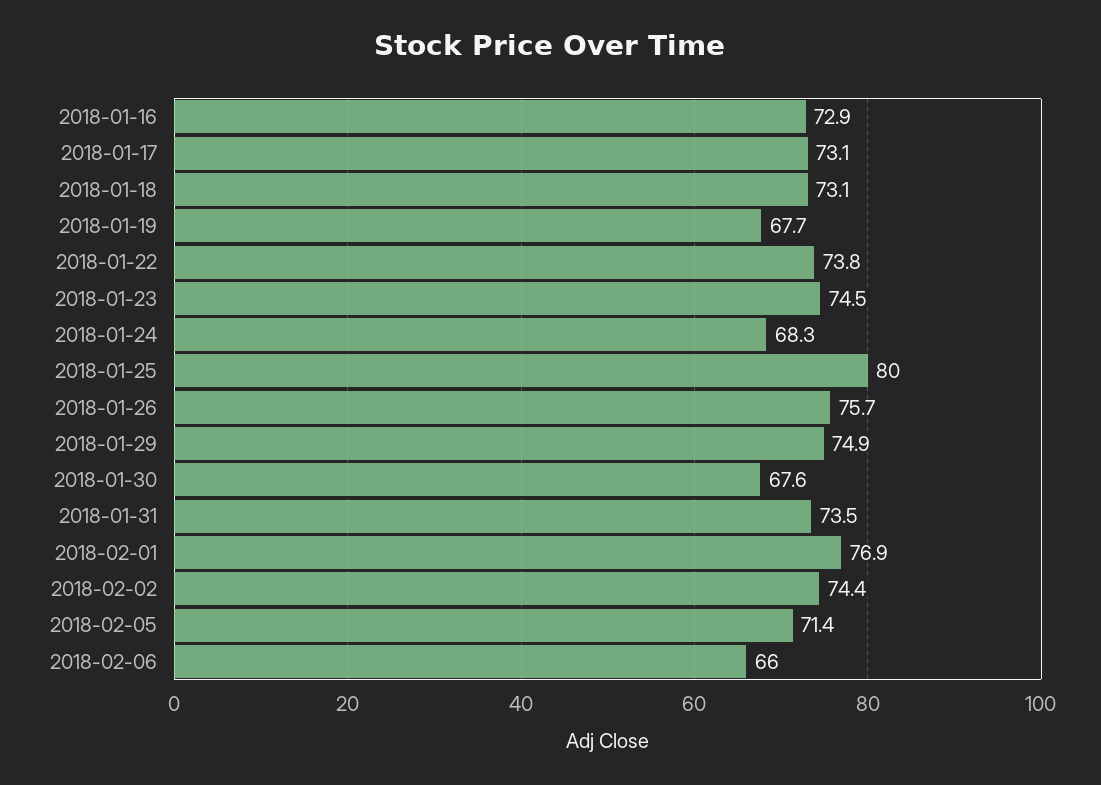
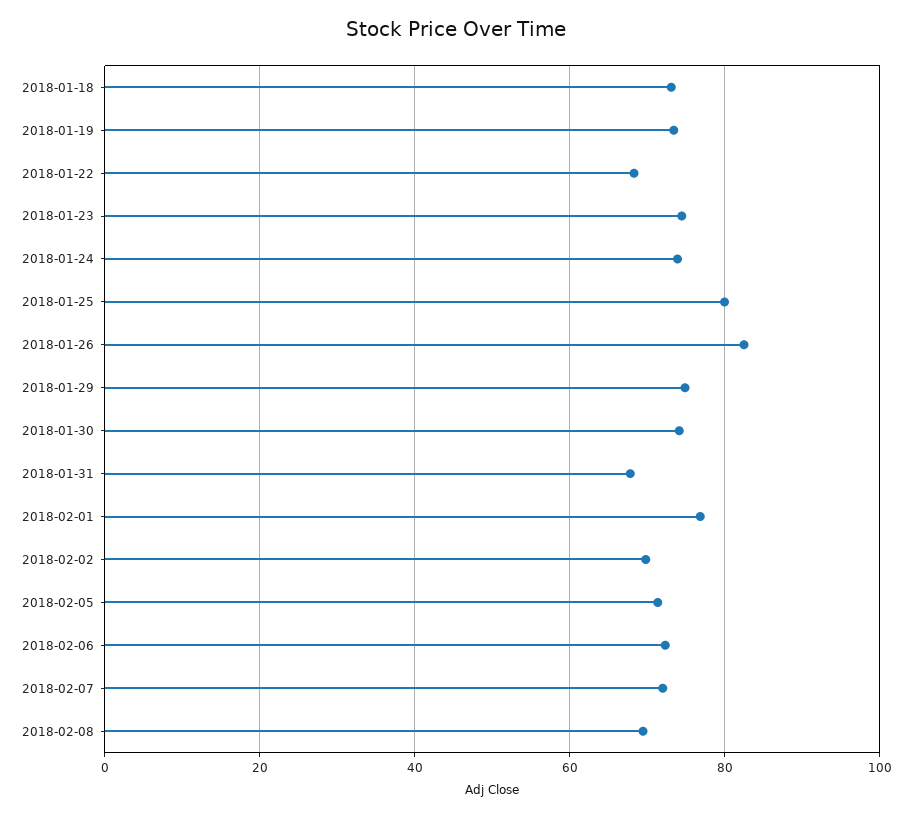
2018-01-16: 72.9 -> none
2018-01-17: 73.1 -> none
2018-01-19: 67.7 -> 74
2018-01-22: 73.8 -> 68
2018-01-24: 68.3 -> 74
2018-01-26: 75.7 -> 82
2018-01-30: 67.6 -> 74
2018-01-31: 73.5 -> 68
2018-02-02: 74.4 -> 70
2018-02-06: 66 -> 72
2018-02-07: none -> 72
2018-02-08: none -> 70

